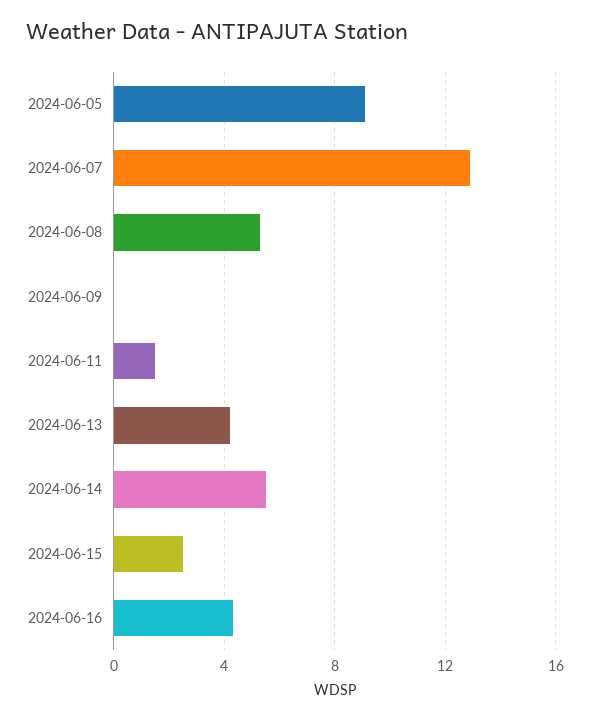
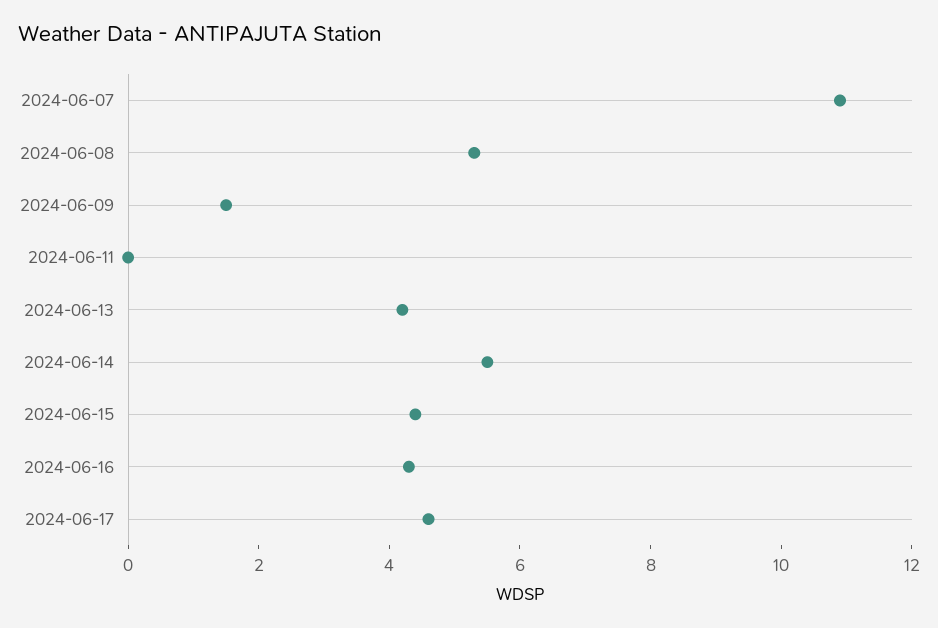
2024-06-05: 9 -> none
2024-06-07: 13 -> 11
2024-06-09: 0 -> 1.5
2024-06-11: 1.5 -> 0
2024-06-15: 2.5 -> 4.5
2024-06-17: none -> 4.5

